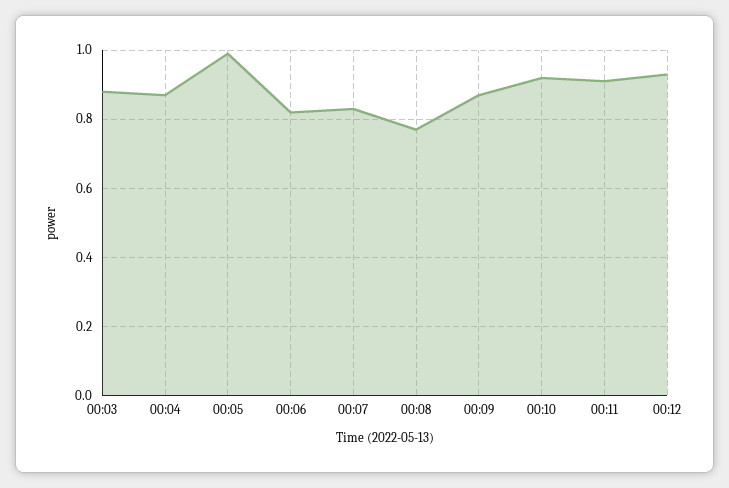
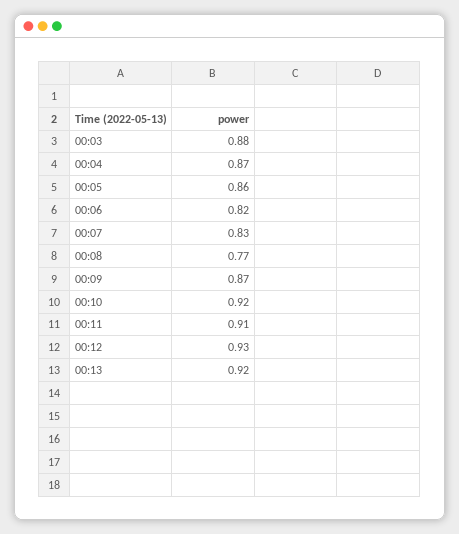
00:05: 1 -> 0.86
00:13: none -> 0.92

